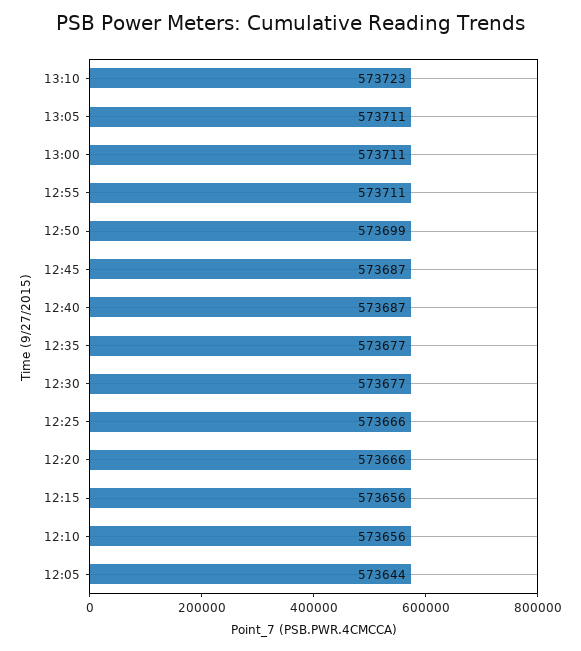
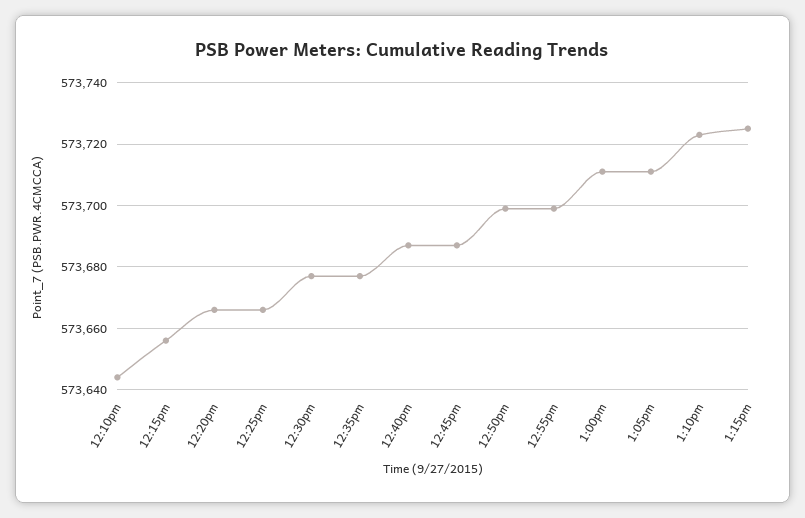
12:55: 573711 -> 573700
12:10: 573656 -> 573645
12:05: 573644 -> none
1:15pm: none -> 573725

